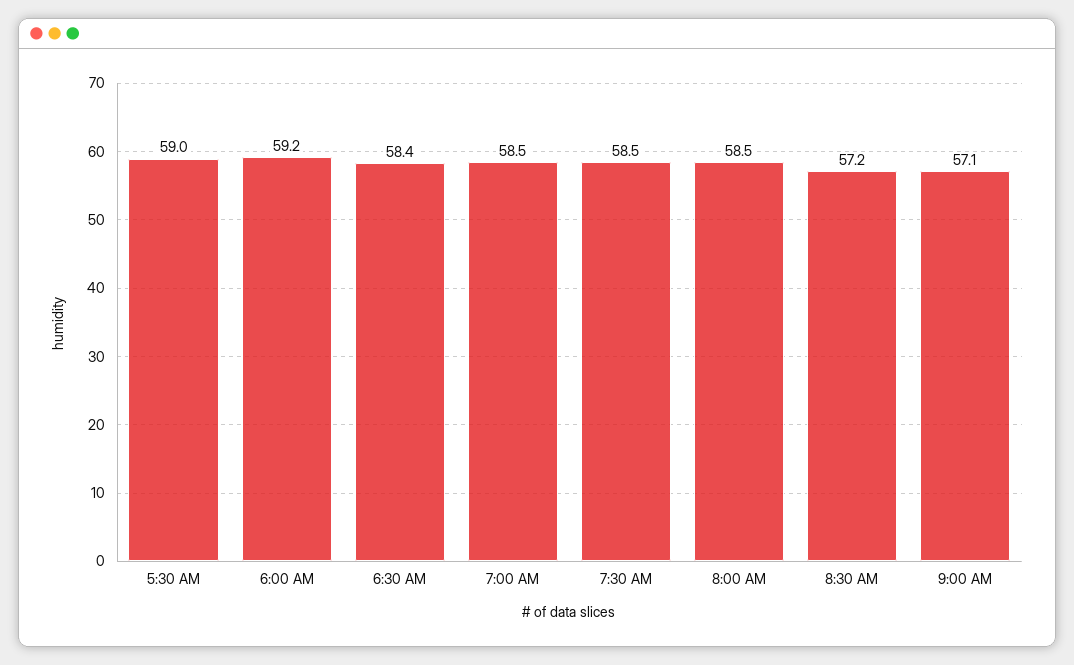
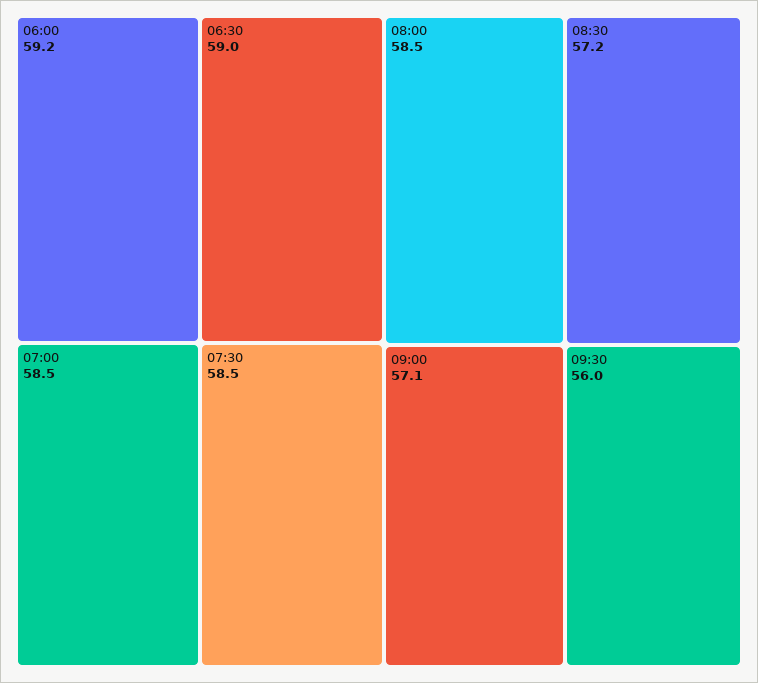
5:30 AM: 59 -> none
6:30 AM: 58.4 -> 59
09:30: none -> 56

